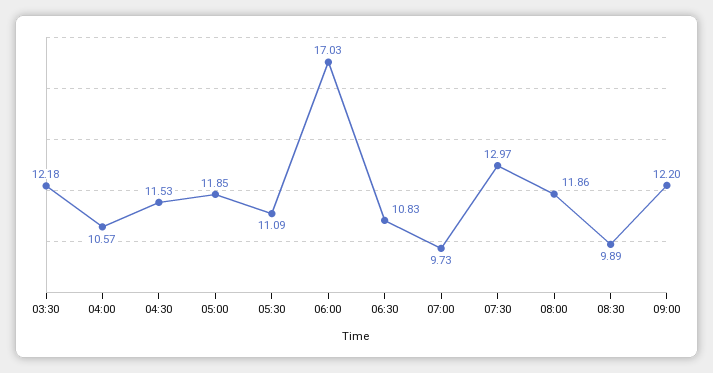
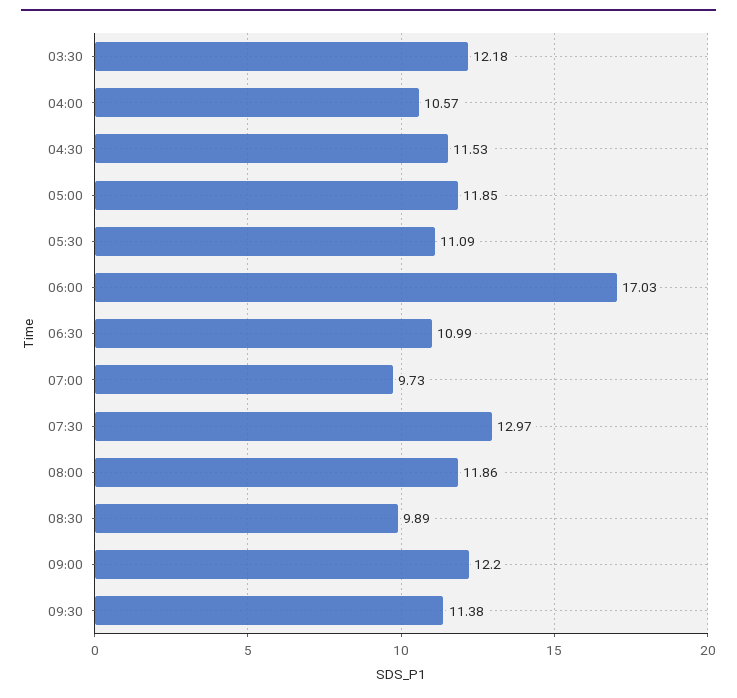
06:30: 10.83 -> 10.99
09:30: none -> 11.38

